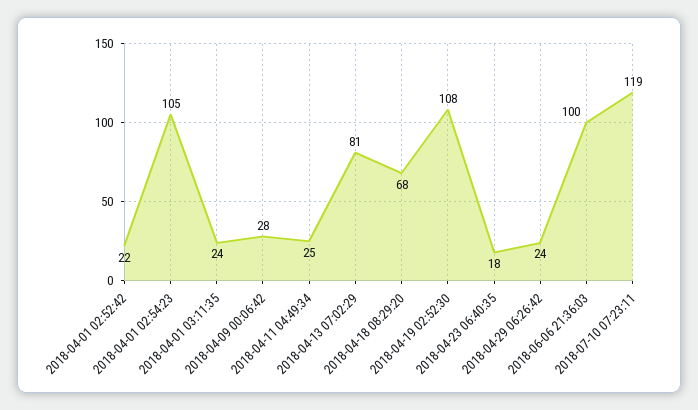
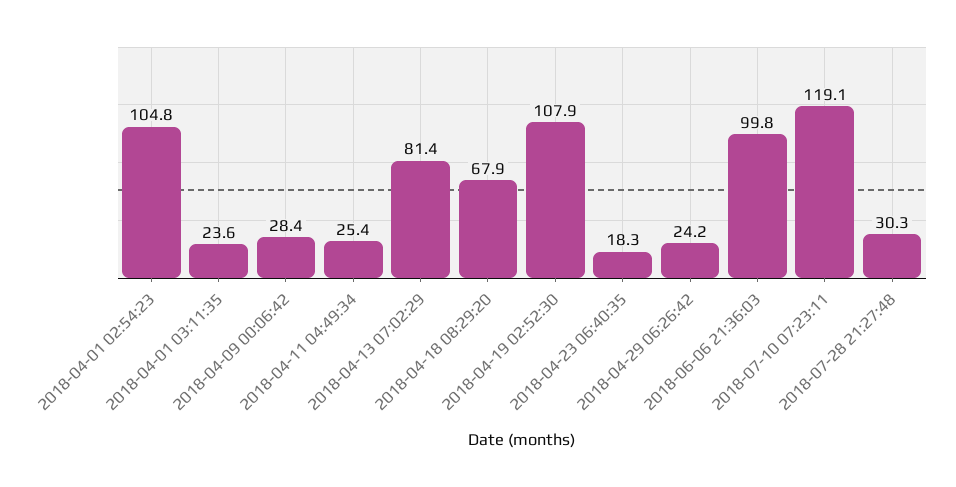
2018-04-01 02:52:42: 22 -> none
2018-07-28 21:27:48: none -> 30.3

